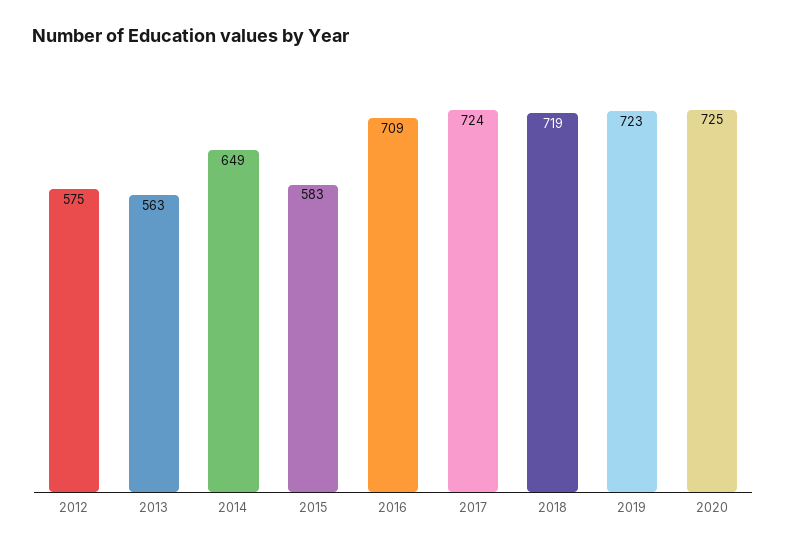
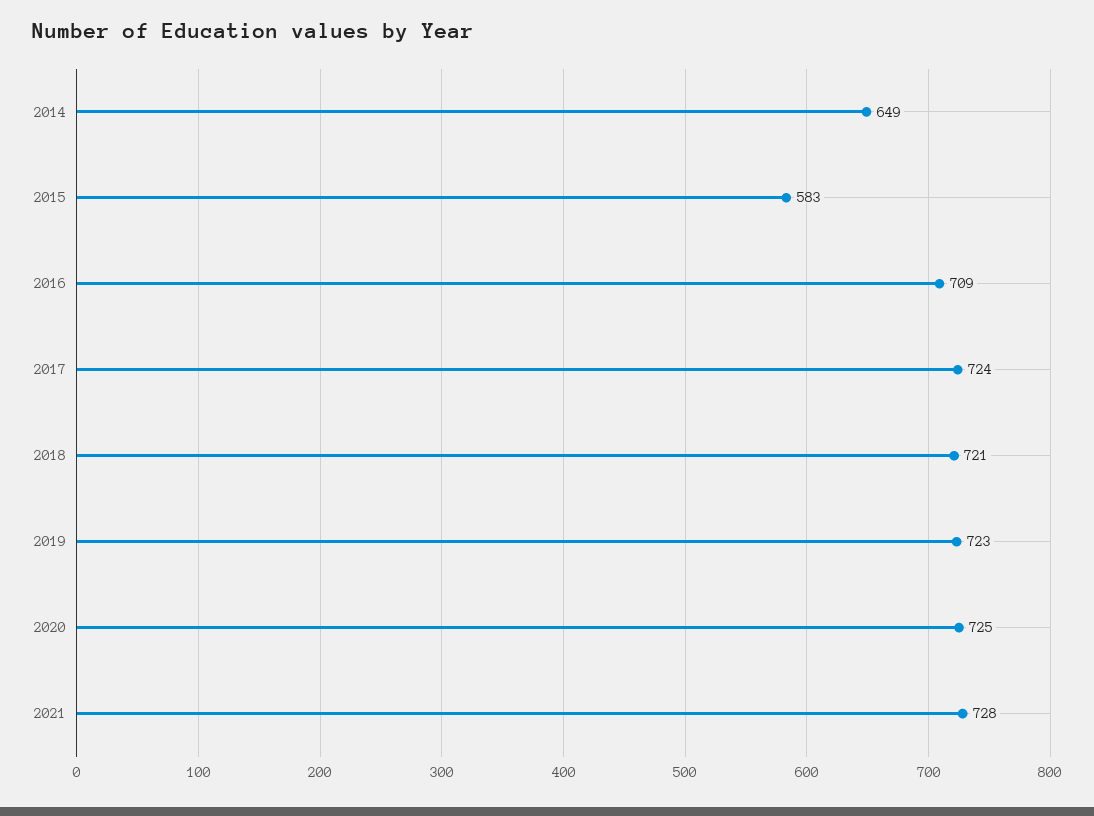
2012: 575 -> none
2013: 563 -> none
2018: 719 -> 721
2021: none -> 728

